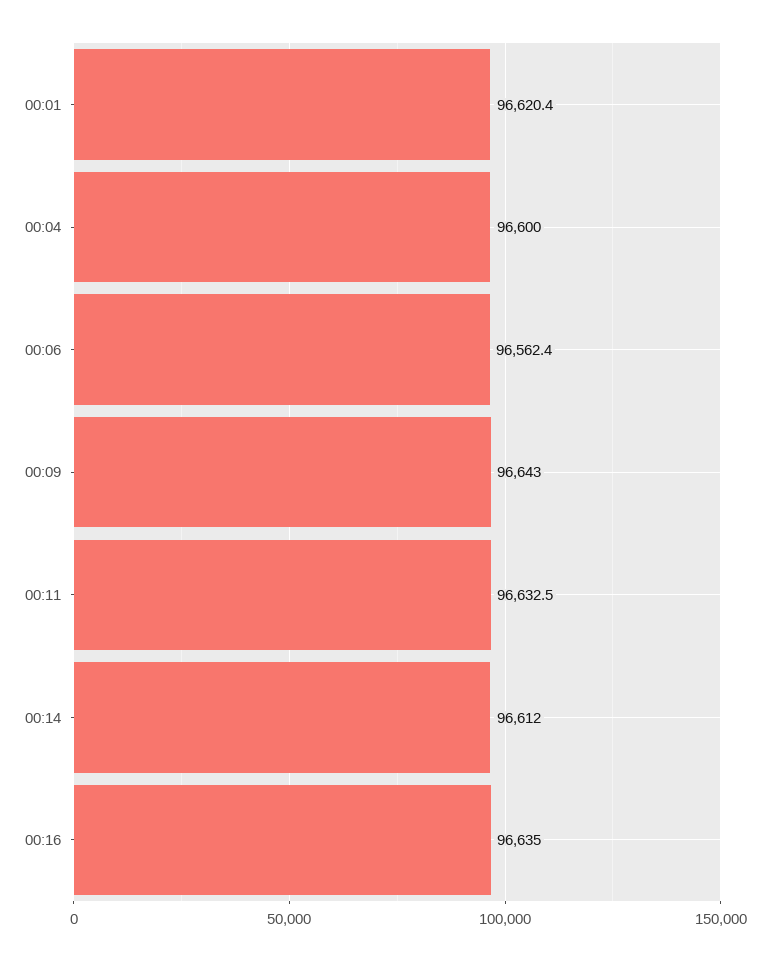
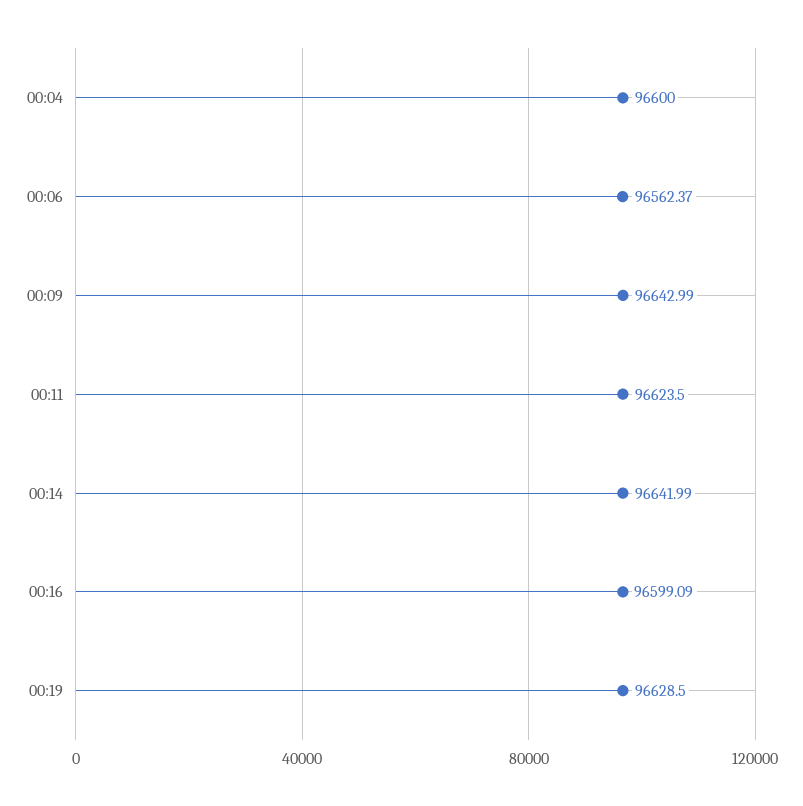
00:01: 96620.4 -> none
00:11: 96632.5 -> 96623.5
00:14: 96612 -> 96641.99
00:16: 96635 -> 96599.09
00:19: none -> 96628.5

